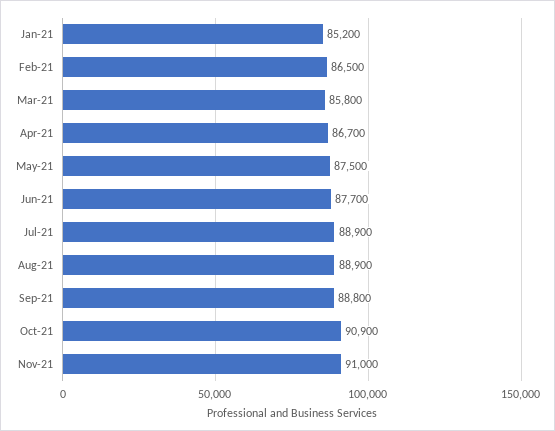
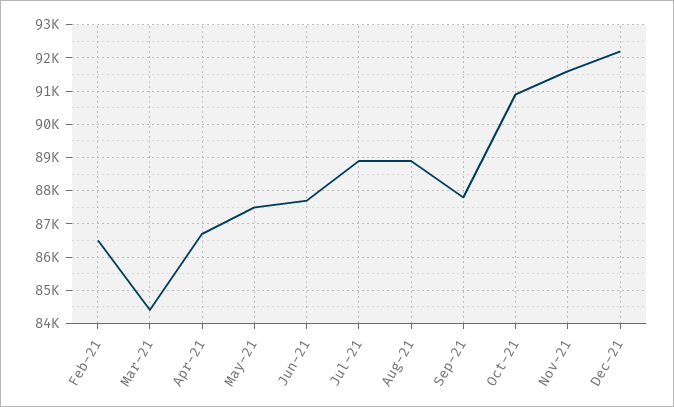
Jan-21: 85200 -> none
Mar-21: 85800 -> 84400
Sep-21: 88800 -> 87800
Nov-21: 91000 -> 91600
Dec-21: none -> 92200

